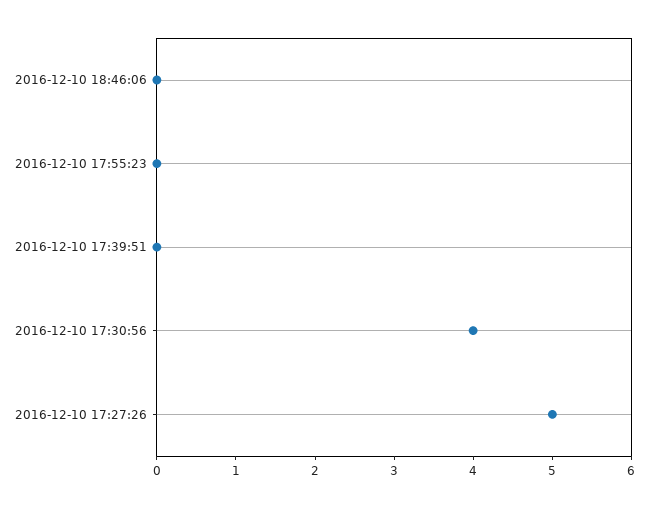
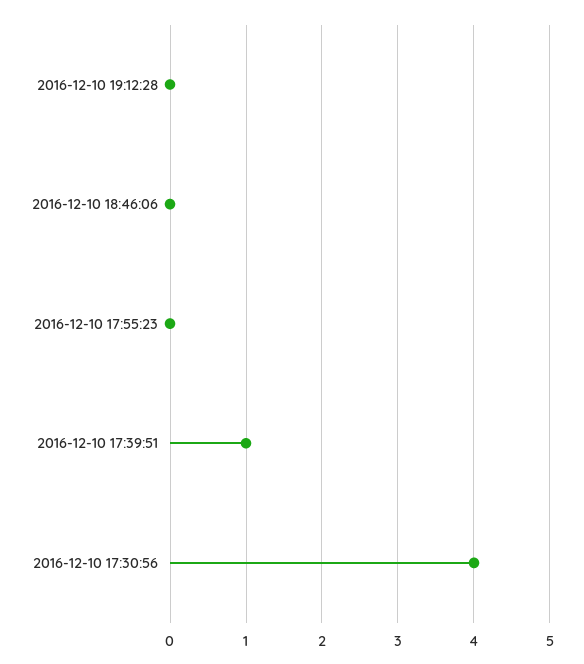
2016-12-10 17:39:51: 0 -> 1
2016-12-10 17:27:26: 5 -> none
2016-12-10 19:12:28: none -> 0

